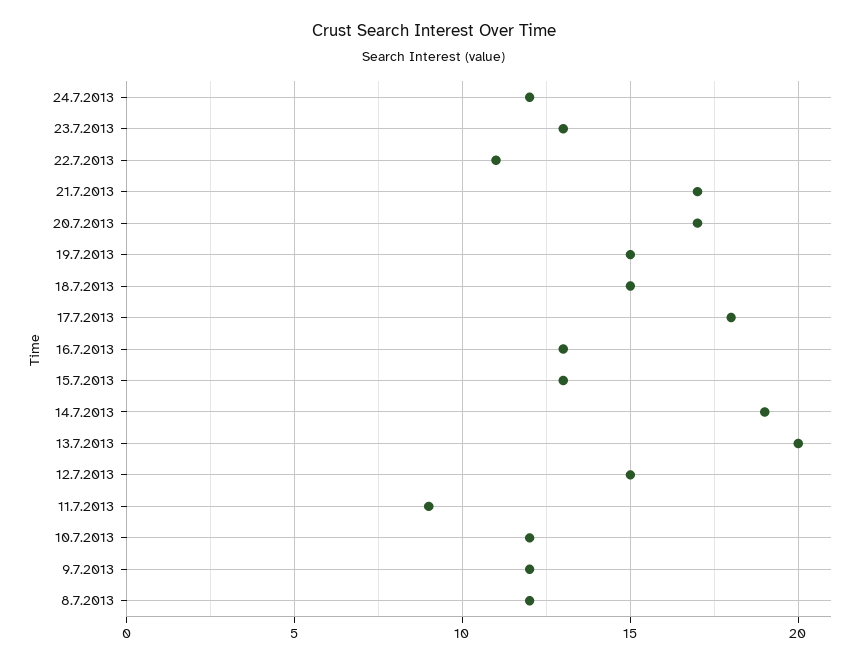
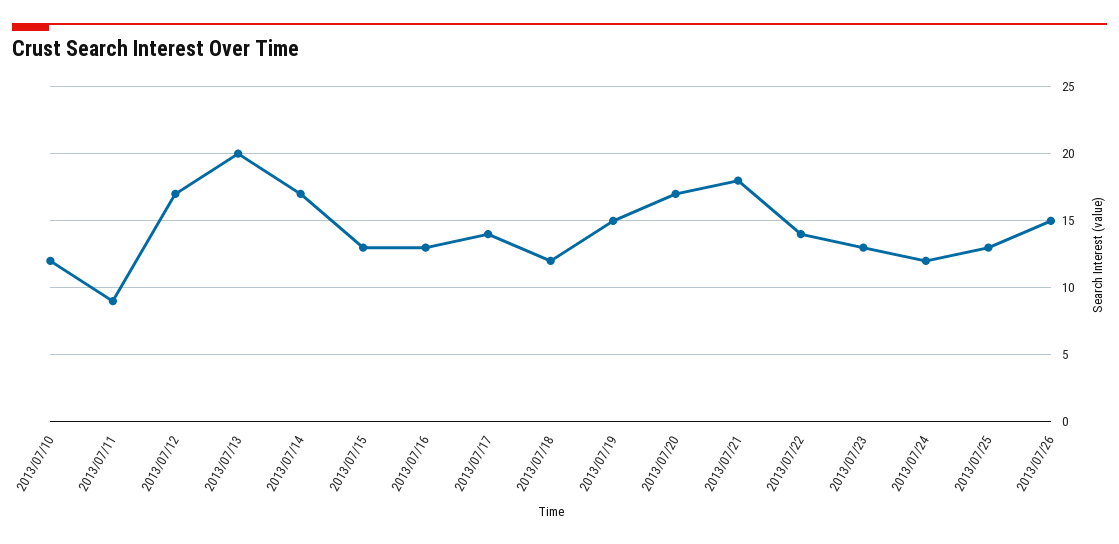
22.7.2013: 11 -> 14
21.7.2013: 17 -> 18
18.7.2013: 15 -> 12
17.7.2013: 18 -> 14
14.7.2013: 19 -> 17
12.7.2013: 15 -> 17
9.7.2013: 12 -> none
8.7.2013: 12 -> none
2013/07/25: none -> 13
2013/07/26: none -> 15

